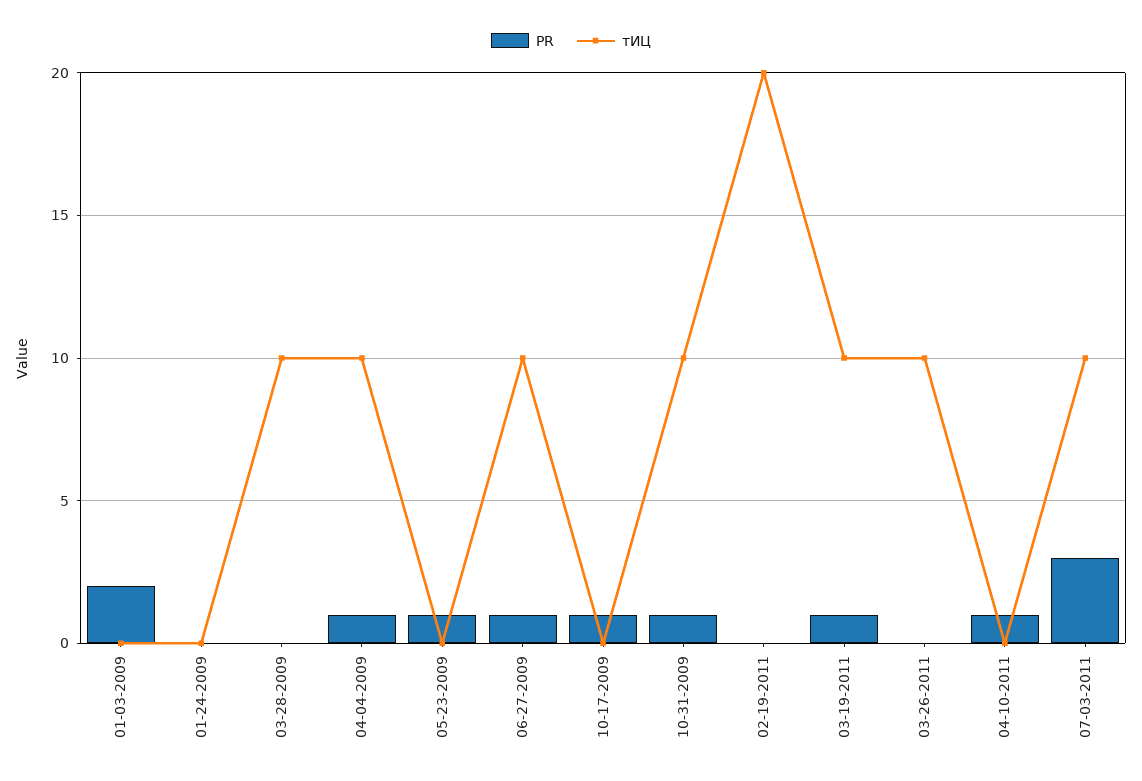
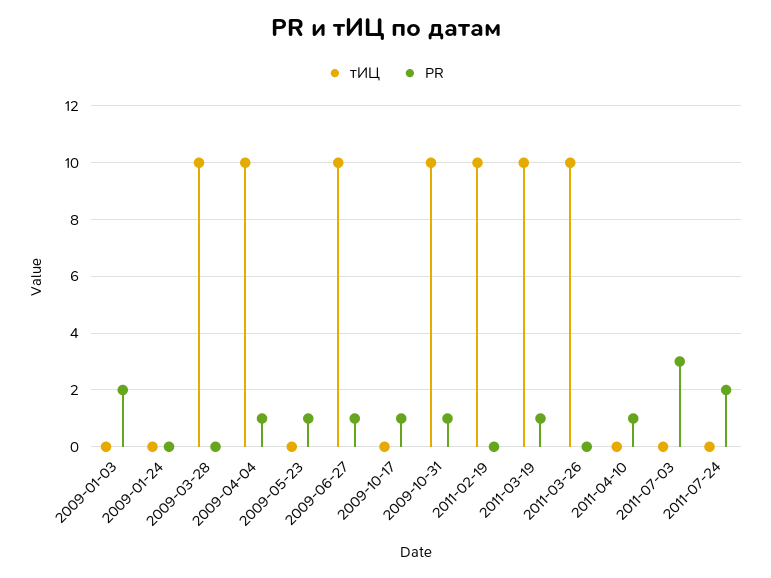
тИЦ, 02-19-2011: 20 -> 10
тИЦ, 07-03-2011: 10 -> 0
тИЦ, 2011-07-24: none -> 0
PR, 2011-07-24: none -> 2

